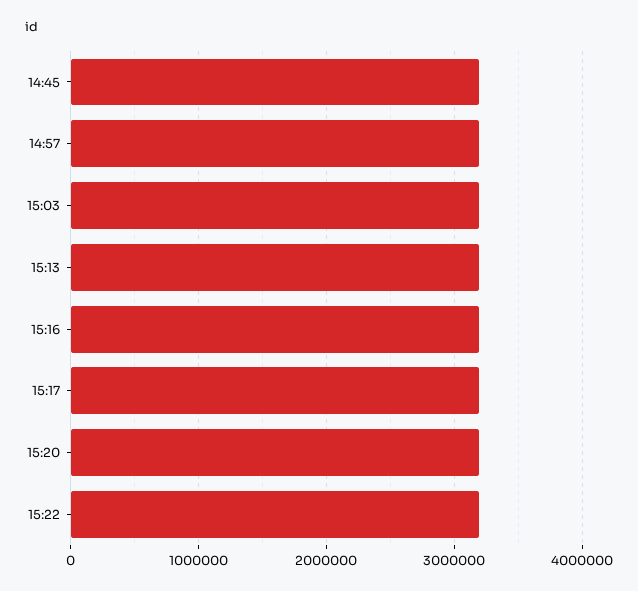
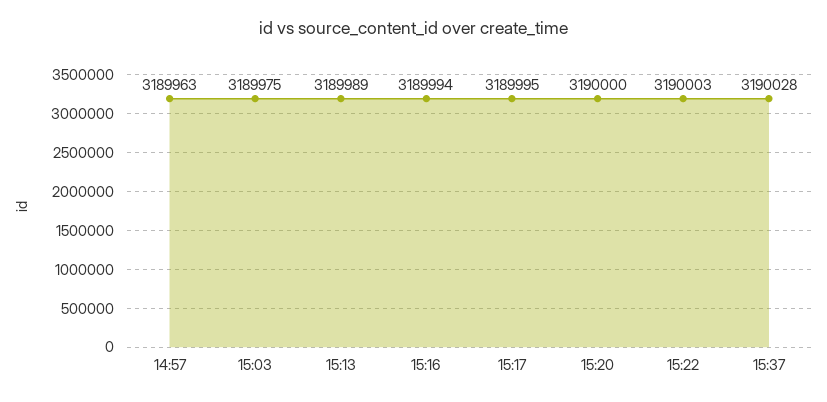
14:45: 3200000 -> none
15:37: none -> 3190028

